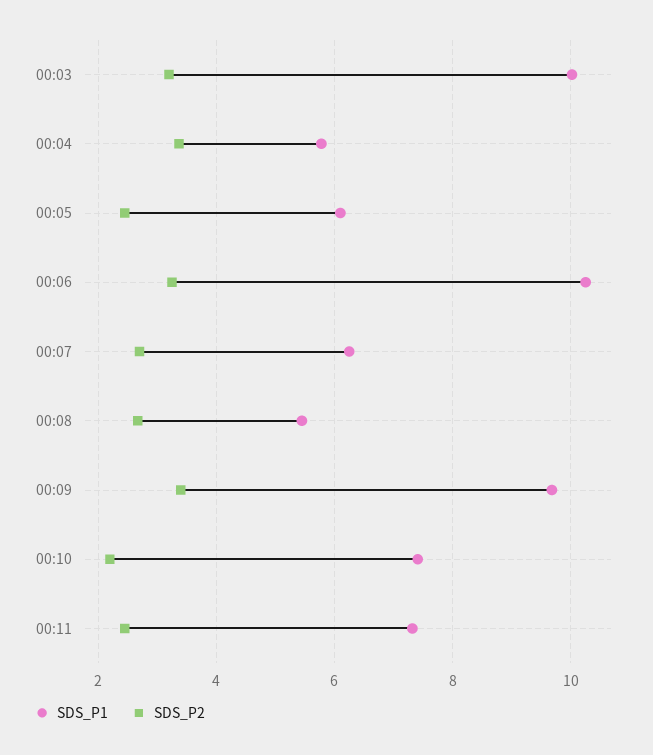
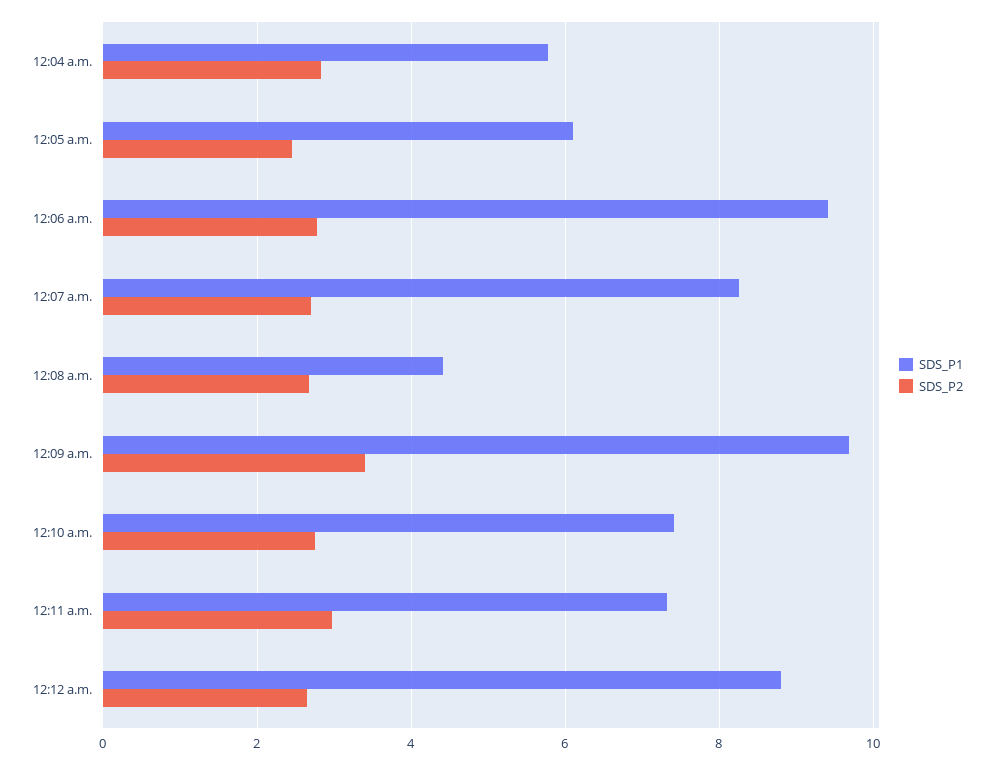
SDS_P1, 00:03: 10 -> none
SDS_P2, 00:03: 3.2 -> none
SDS_P2, 00:04: 3.4 -> 2.8
SDS_P1, 00:06: 10.2 -> 9.4
SDS_P2, 00:06: 3.2 -> 2.8
SDS_P1, 00:07: 6.2 -> 8.2
SDS_P1, 00:08: 5.4 -> 4.4
SDS_P2, 00:10: 2.2 -> 2.8
SDS_P2, 00:11: 2.4 -> 3
SDS_P1, 12:12 a.m.: none -> 8.8
SDS_P2, 12:12 a.m.: none -> 2.6

